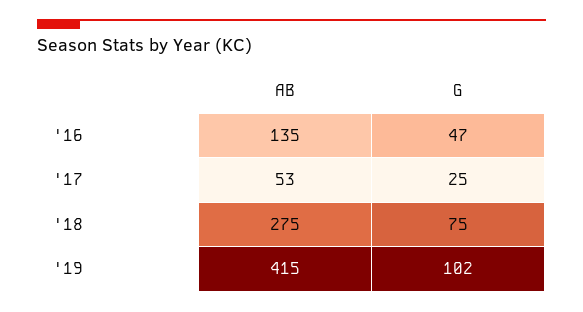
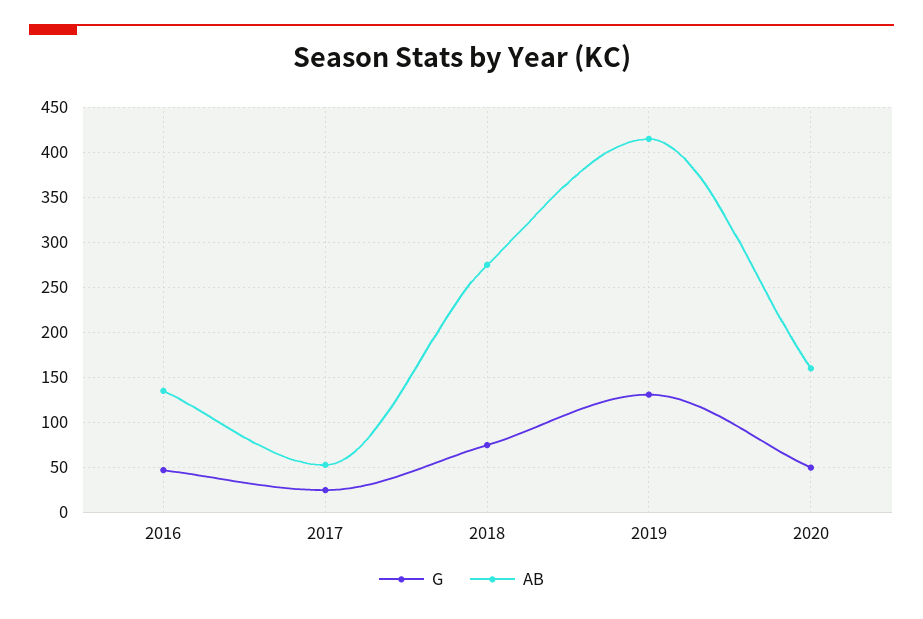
G, '19: 102 -> 130
G, 2020: none -> 50
AB, 2020: none -> 160

